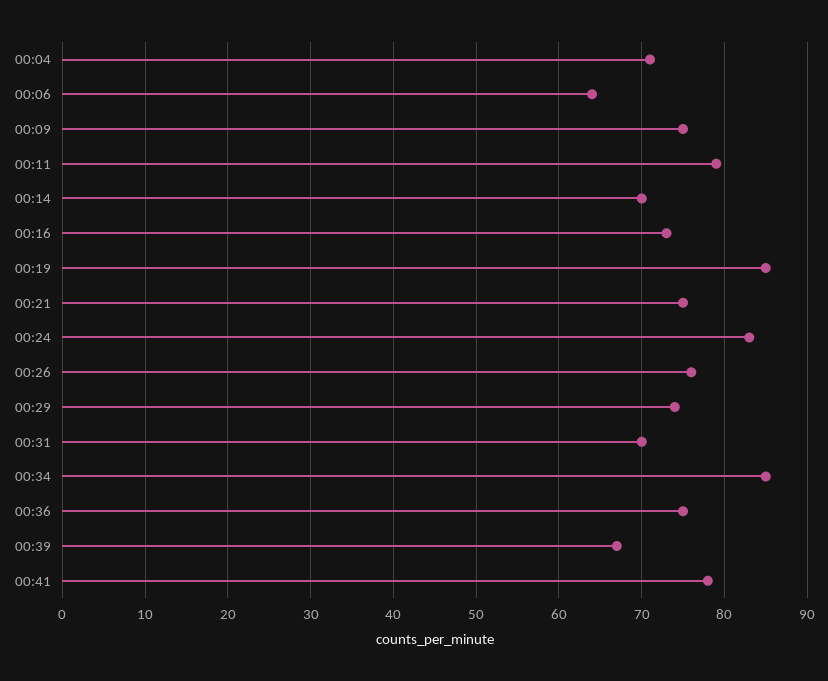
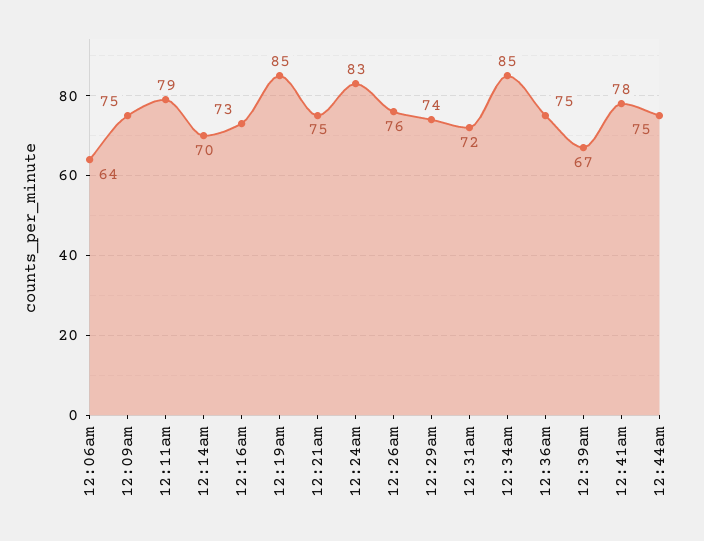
00:04: 71 -> none
00:31: 70 -> 72
12:44am: none -> 75

